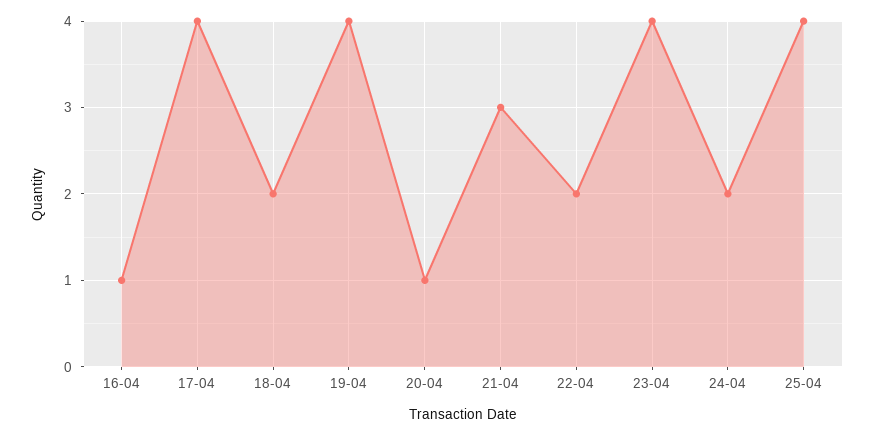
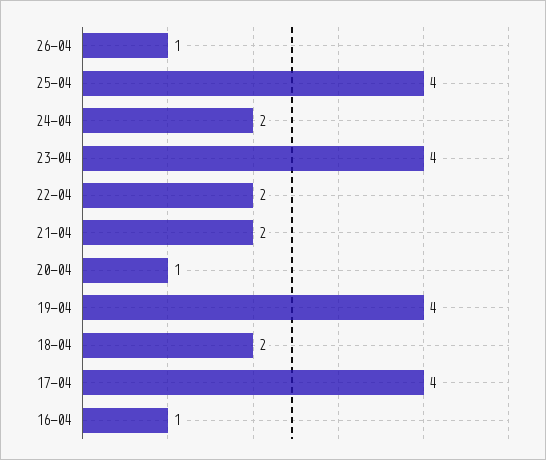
21-04: 3 -> 2
26-04: none -> 1

